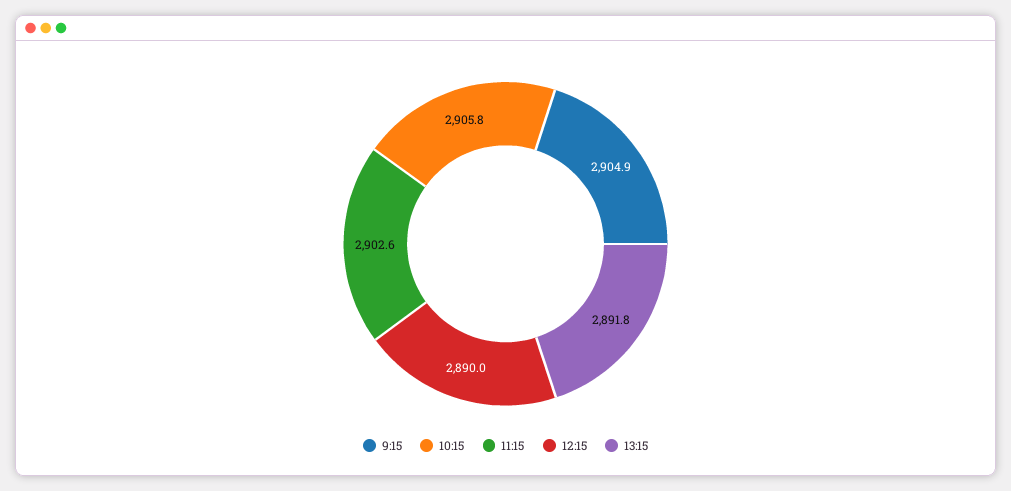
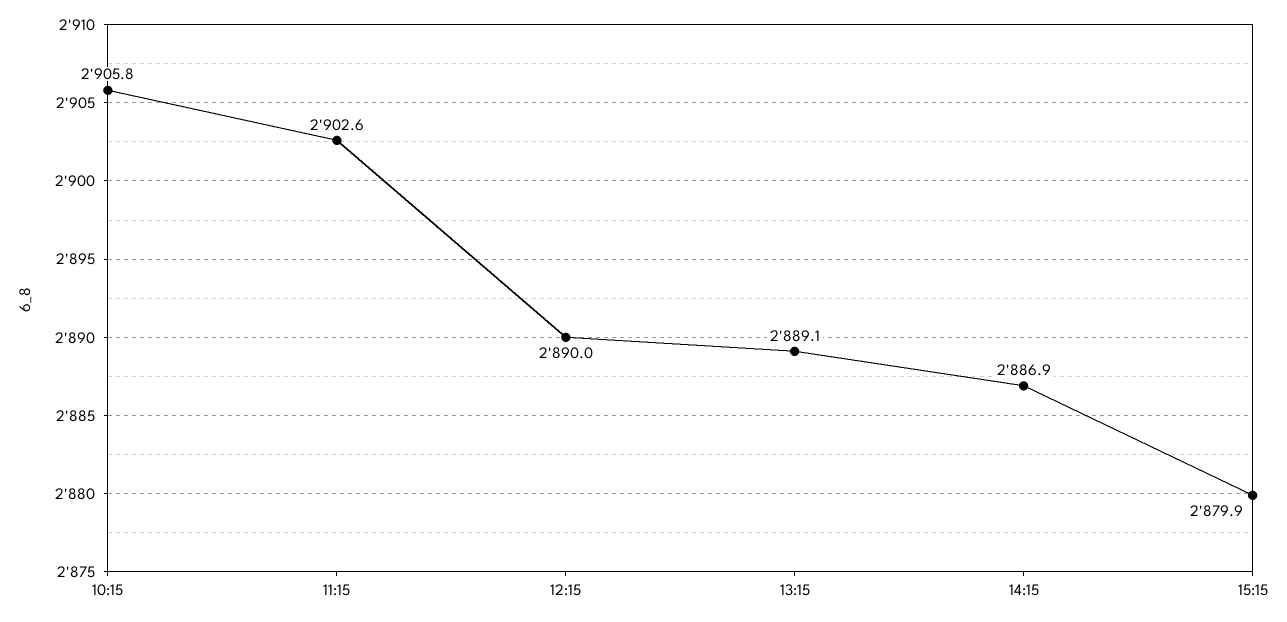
9:15: 2904.9 -> none
13:15: 2891.8 -> 2889.1
14:15: none -> 2886.9
15:15: none -> 2879.9

